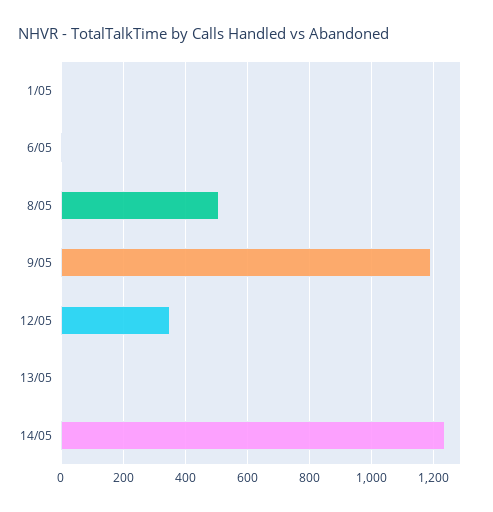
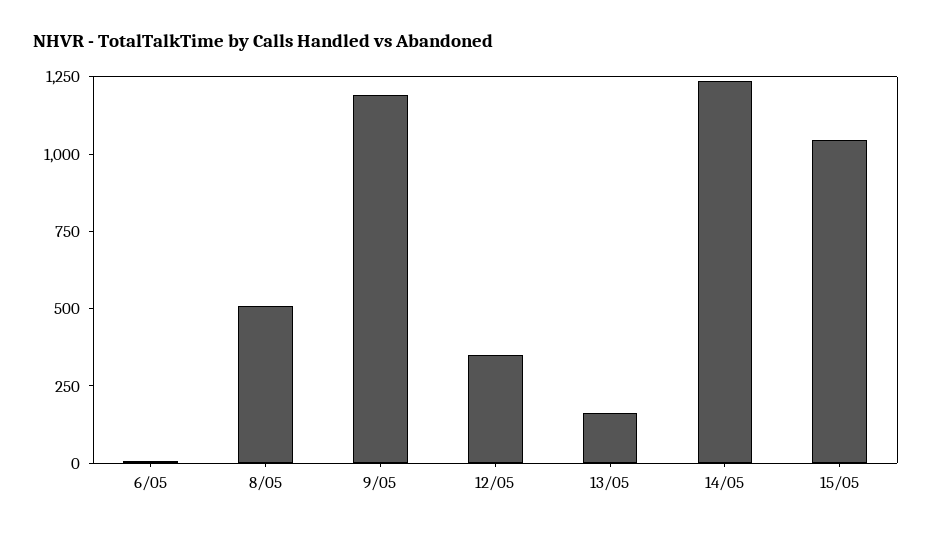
1/05: 0 -> none
13/05: 0 -> 150
15/05: none -> 1050

